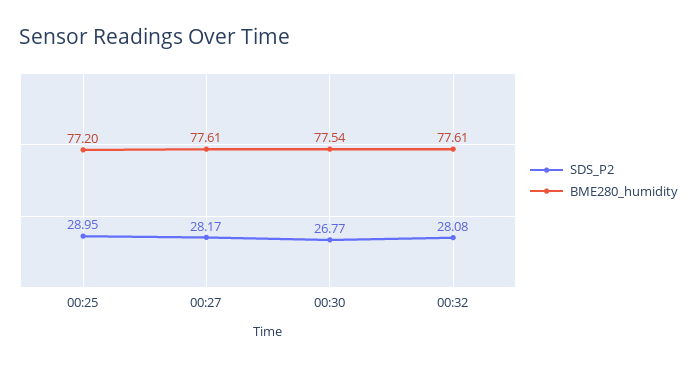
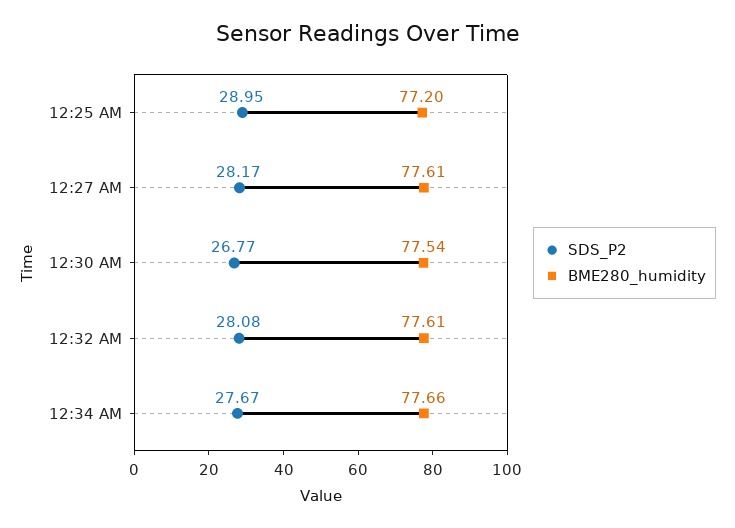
SDS_P2, 12:34 AM: none -> 27.67
BME280_humidity, 12:34 AM: none -> 77.66

